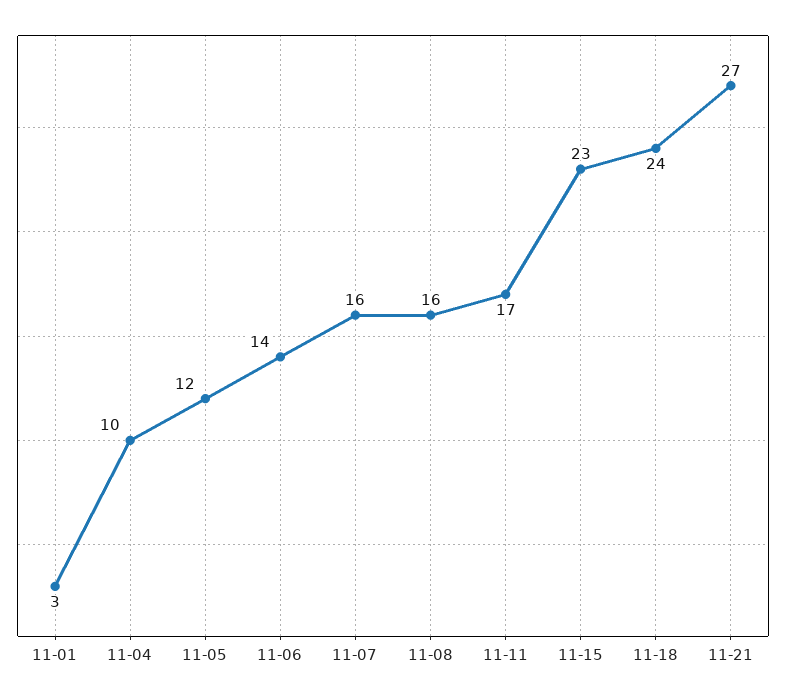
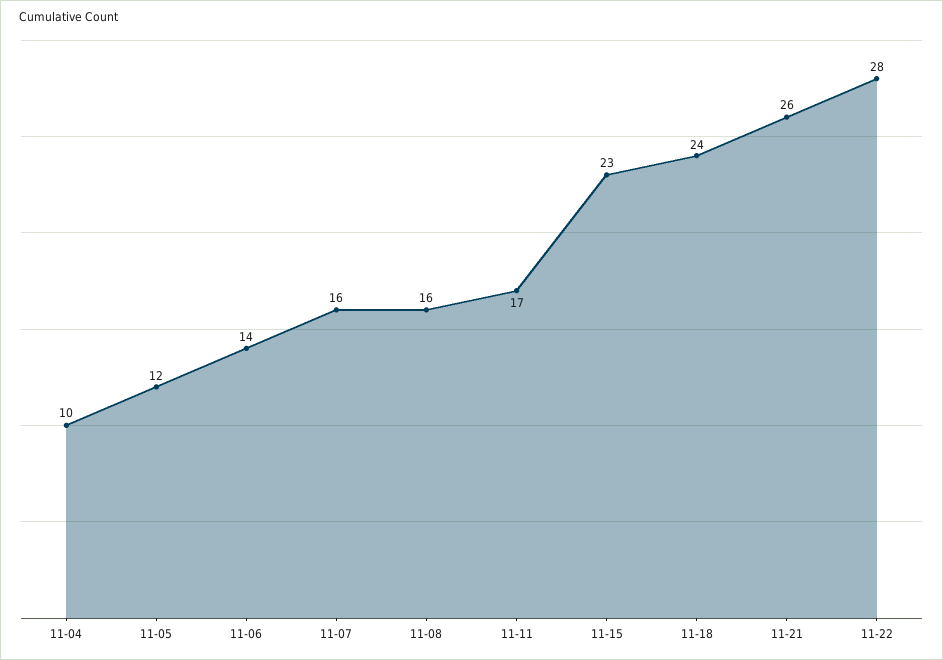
11-01: 3 -> none
11-21: 27 -> 26
11-22: none -> 28

